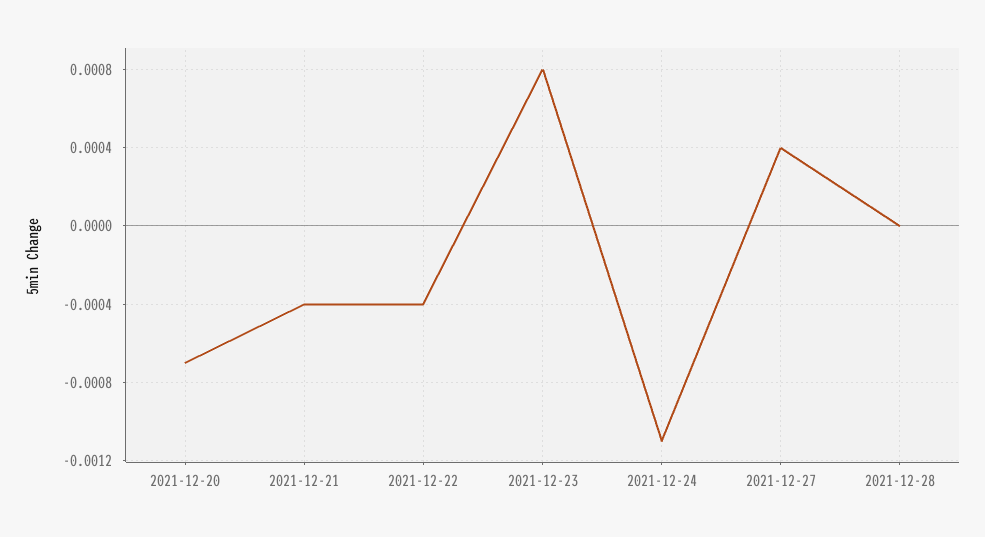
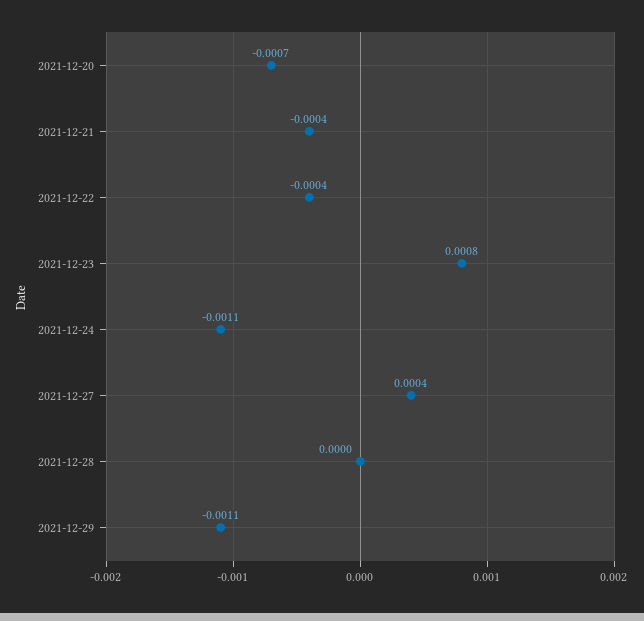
2021-12-29: none -> -0.0011

